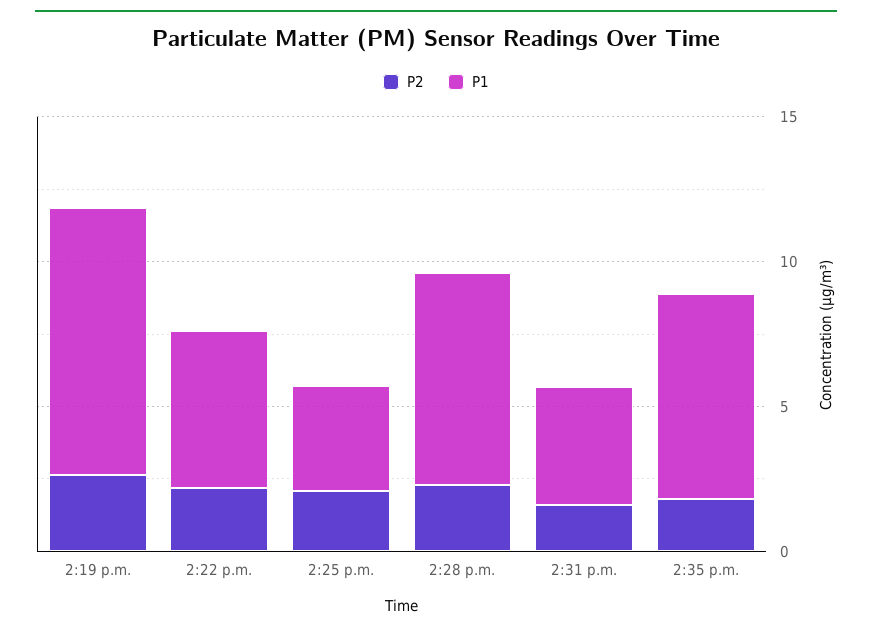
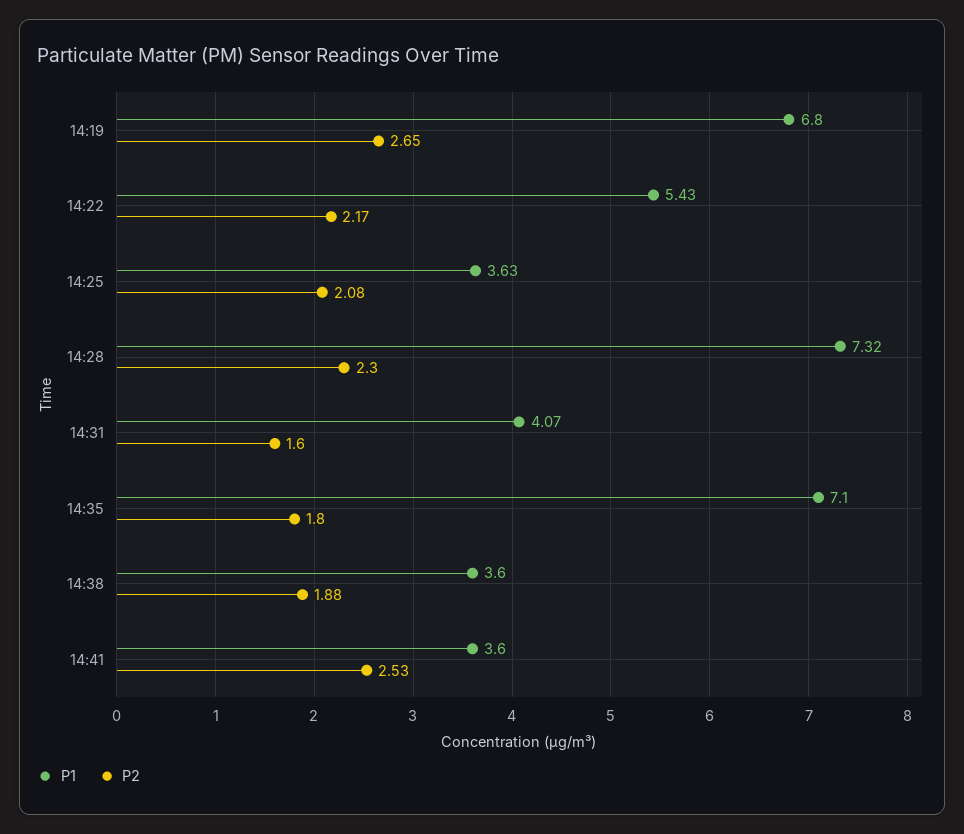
P1, 2:19 p.m.: 9 -> 6.8
P1, 14:38: none -> 3.6
P2, 14:38: none -> 1.88
P1, 14:41: none -> 3.6
P2, 14:41: none -> 2.53

